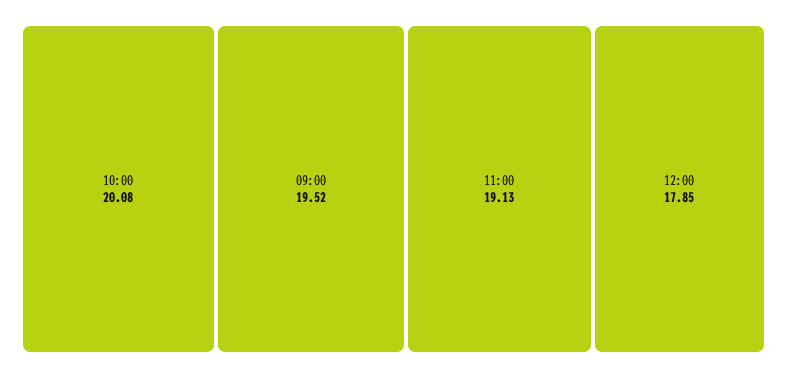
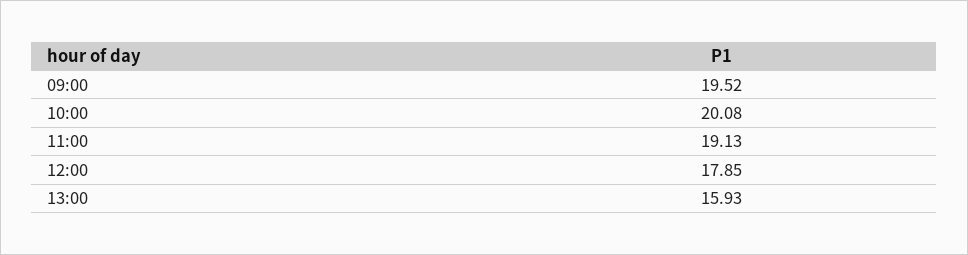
13:00: none -> 15.93

